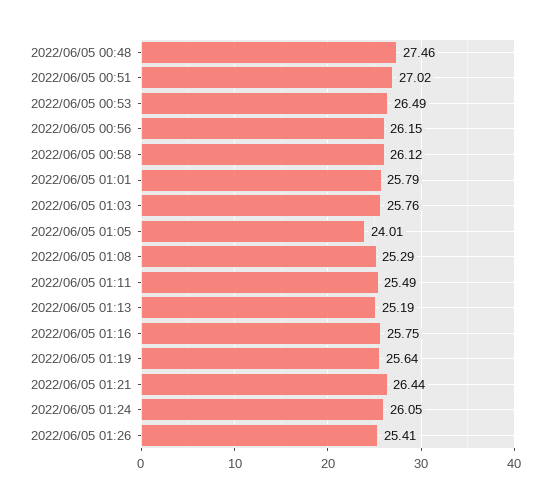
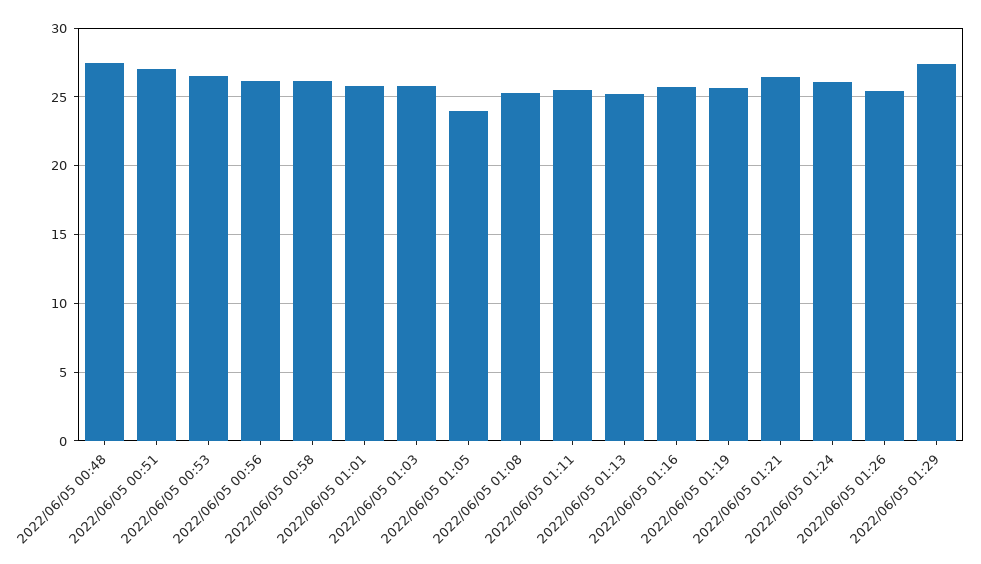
2022/06/05 01:29: none -> 27.5

